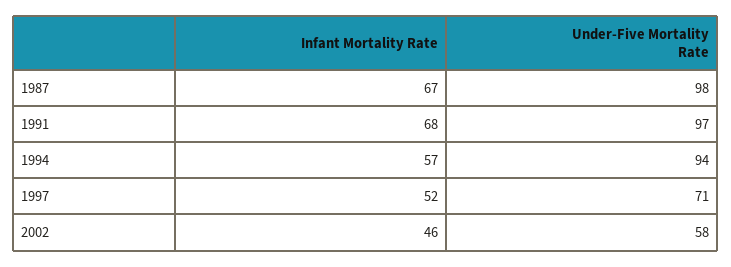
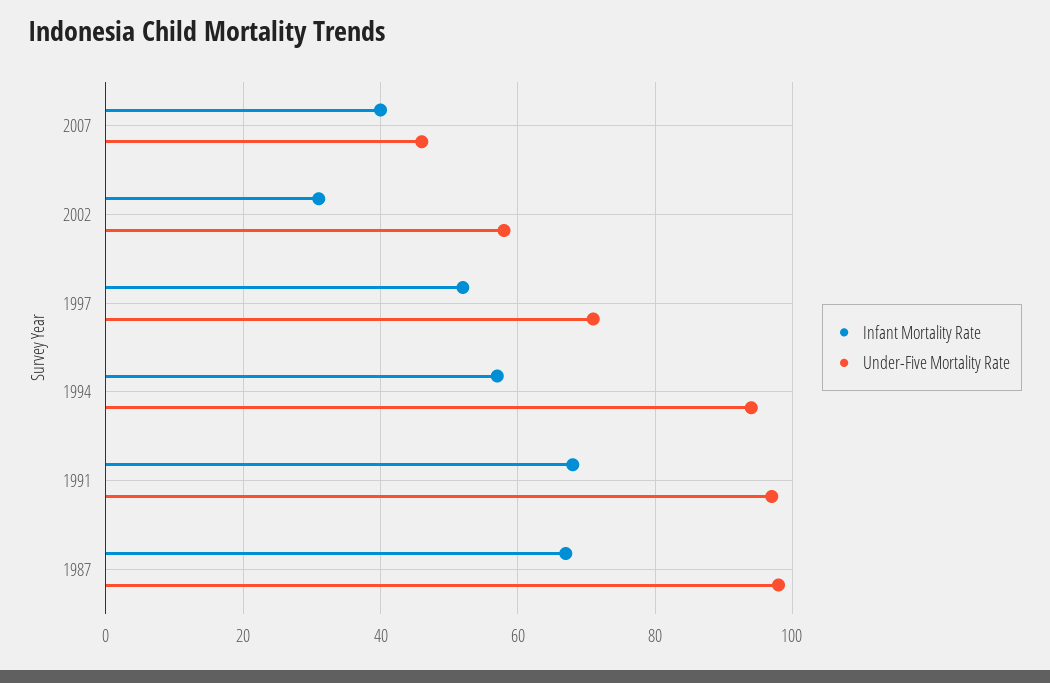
Infant Mortality Rate, 2002: 46 -> 30
Infant Mortality Rate, 2007: none -> 40
Under-Five Mortality Rate, 2007: none -> 45

